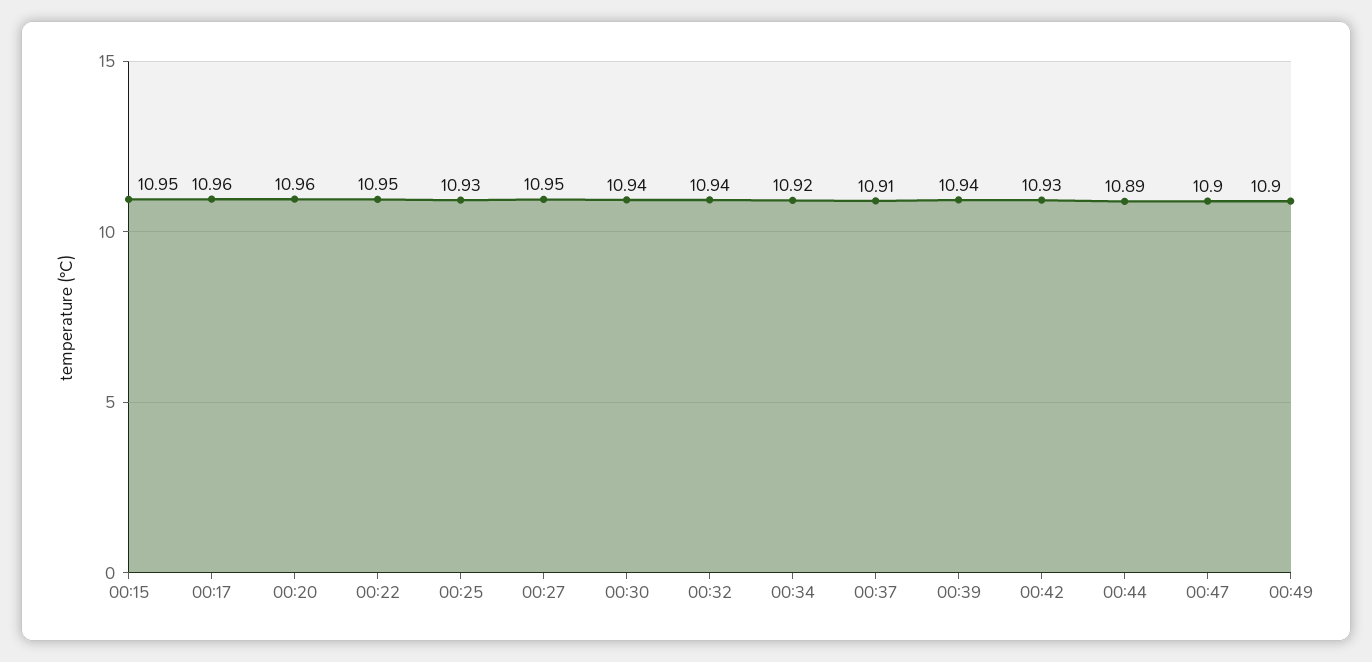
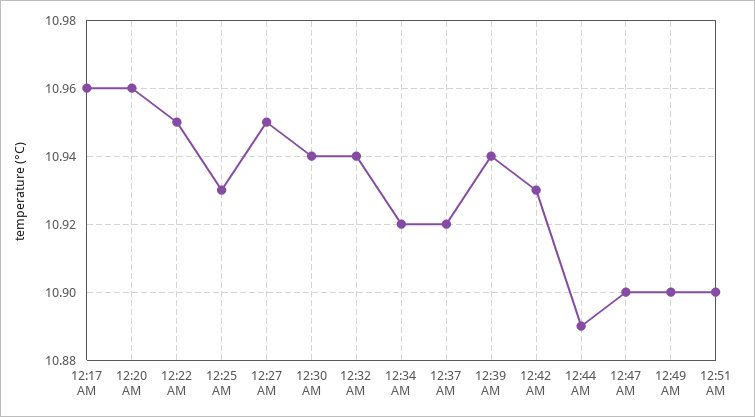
00:15: 10.95 -> none
00:37: 10.91 -> 10.92
12:51 AM: none -> 10.9

